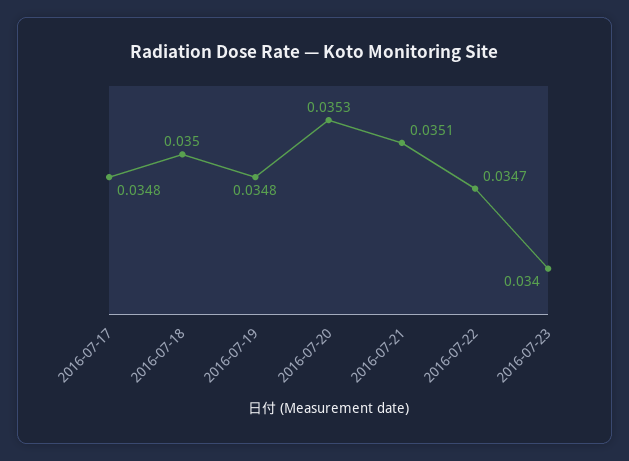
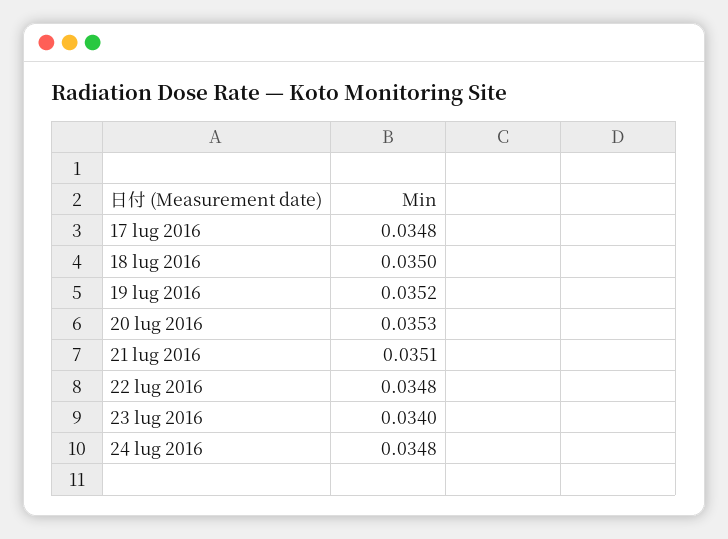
2016-07-19: 0.0348 -> 0.0352
2016-07-22: 0.0347 -> 0.0348
24 lug 2016: none -> 0.0348

